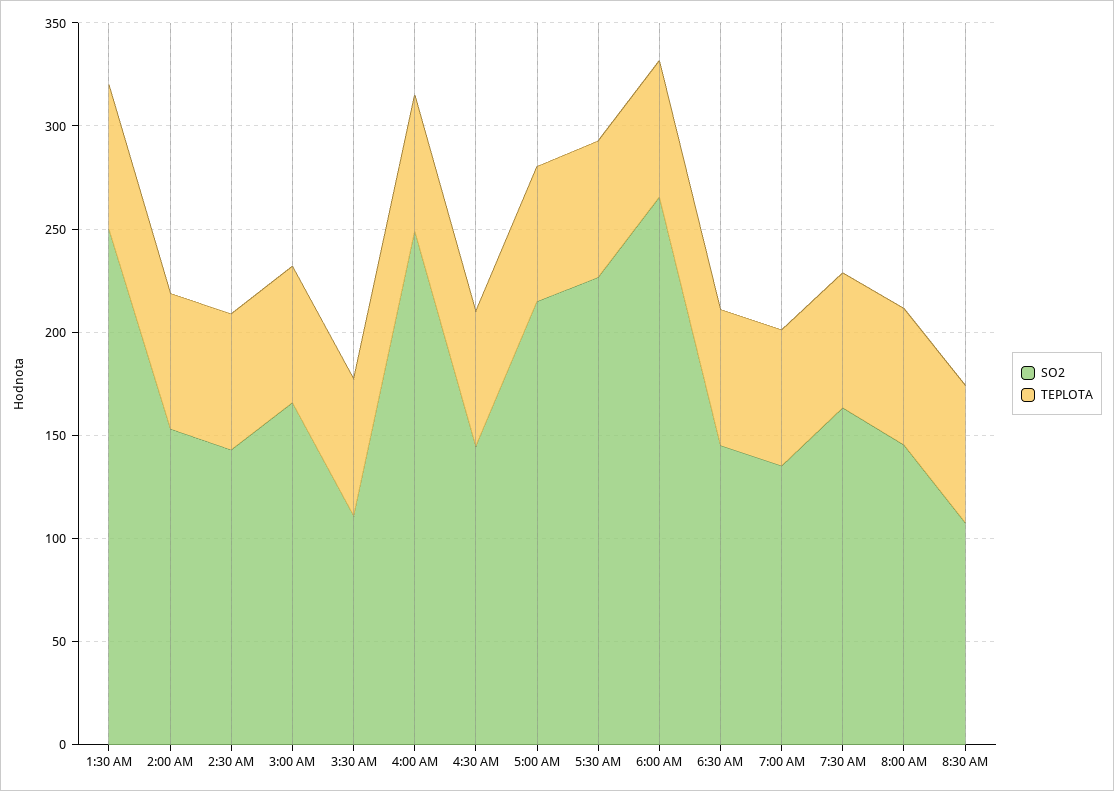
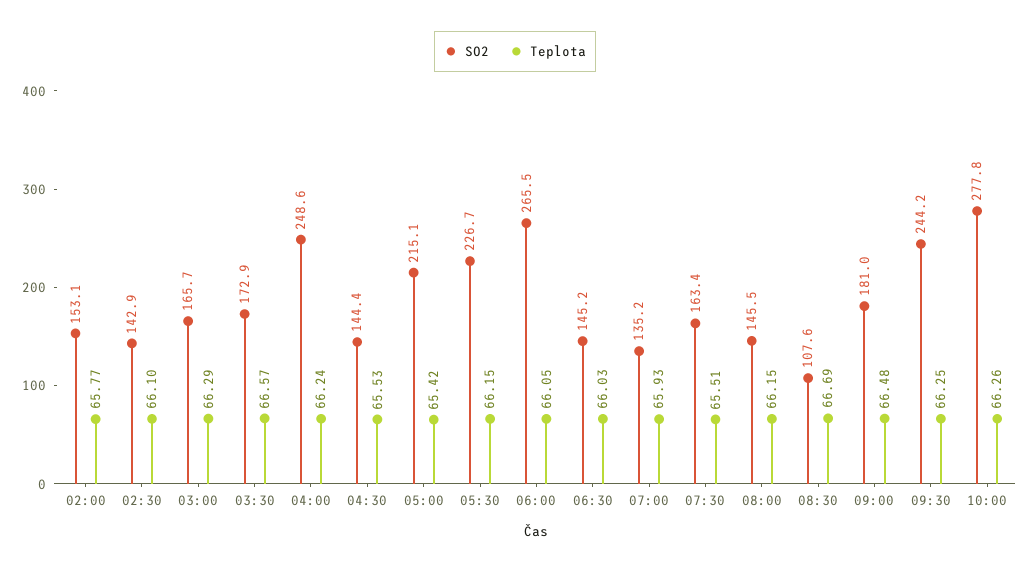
SO2, 1:30 AM: 250 -> none
TEPLOTA, 1:30 AM: 70 -> none
SO2, 3:30 AM: 110 -> 172.9
SO2, 09:00: none -> 181
TEPLOTA, 09:00: none -> 66.48
SO2, 09:30: none -> 244.2
TEPLOTA, 09:30: none -> 66.25
SO2, 10:00: none -> 277.8
TEPLOTA, 10:00: none -> 66.26

